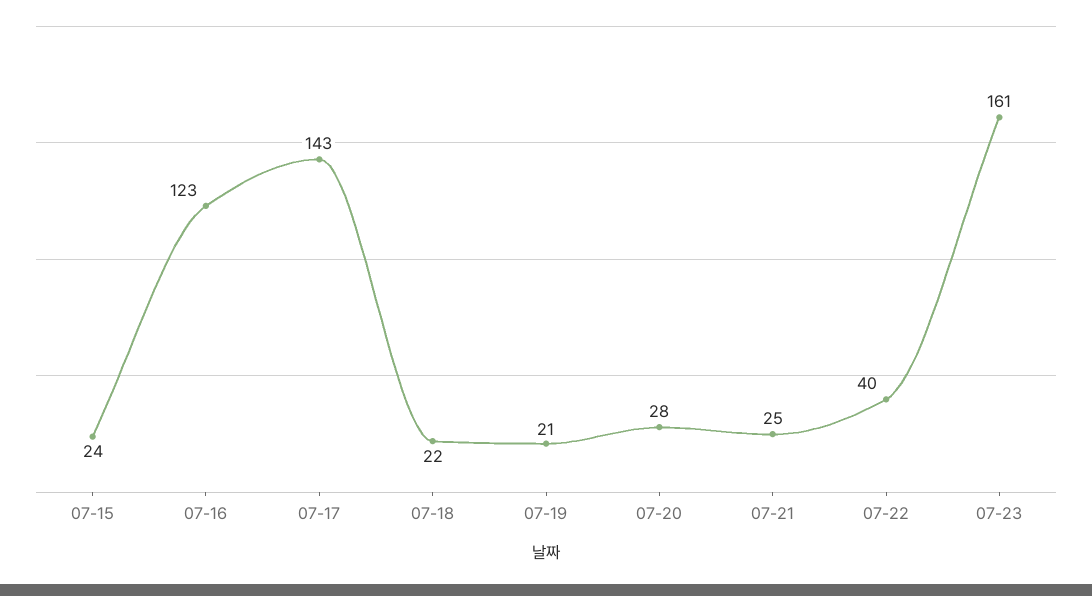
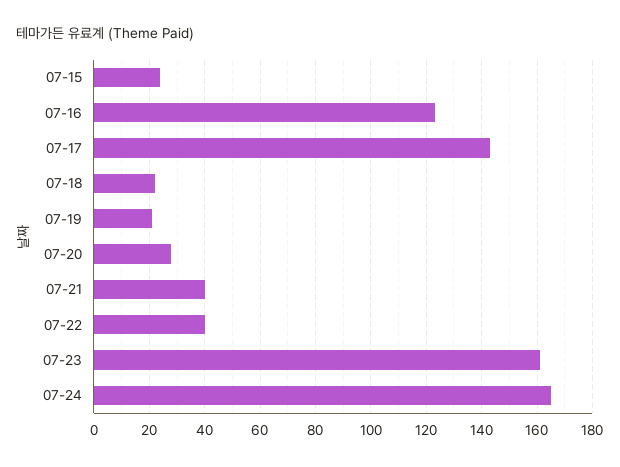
07-21: 25 -> 40
07-24: none -> 165

